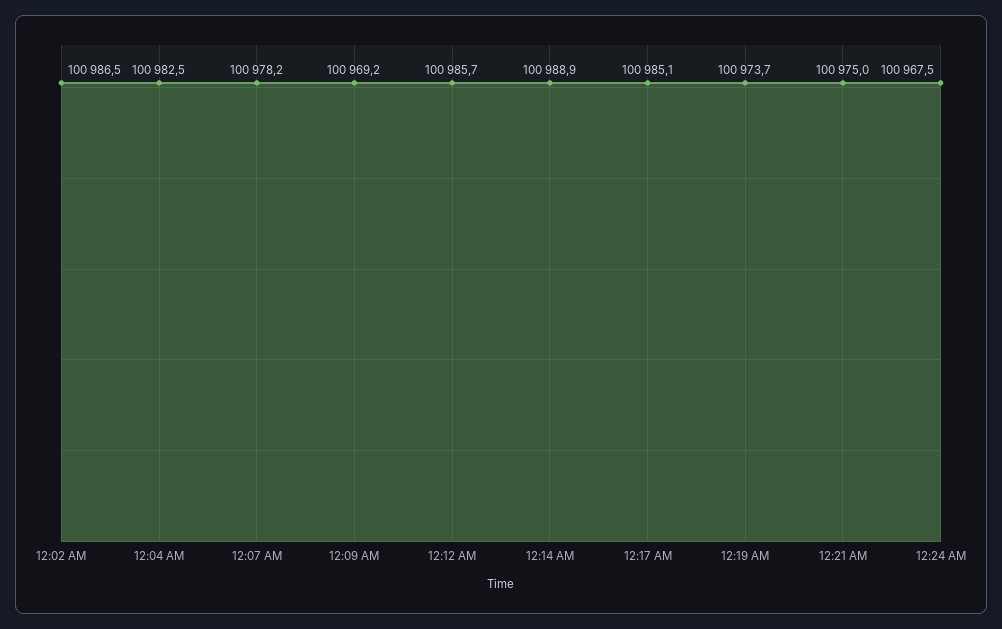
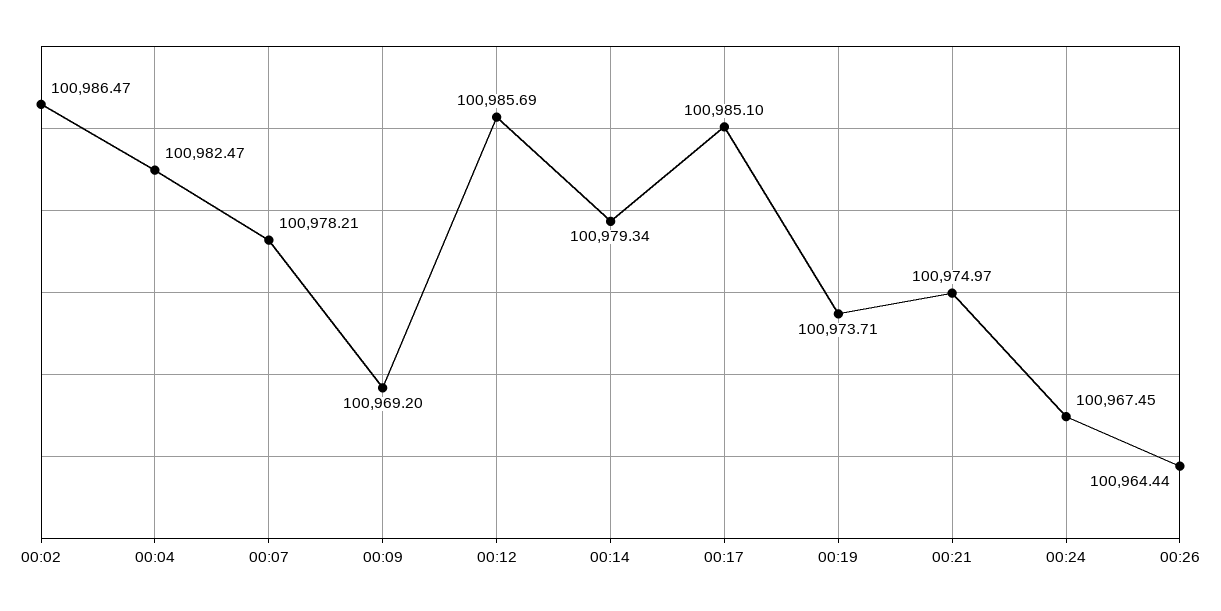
12:14 AM: 100988.9 -> 100979.34
00:26: none -> 100964.44

